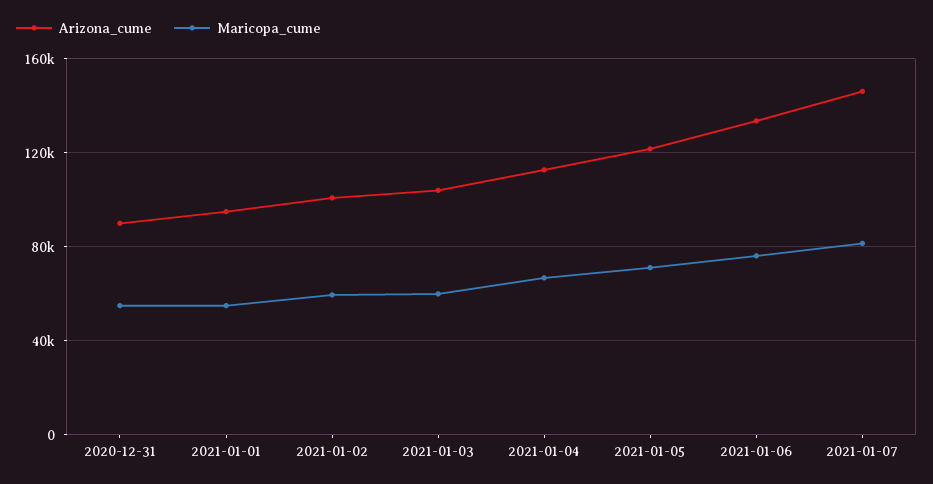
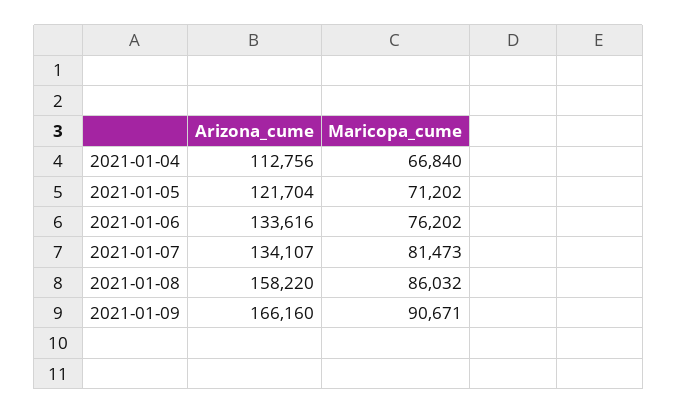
Arizona_cume, 2020-12-31: 90000 -> none
Maricopa_cume, 2020-12-31: 55000 -> none
Arizona_cume, 2021-01-01: 95000 -> none
Maricopa_cume, 2021-01-01: 55000 -> none
Arizona_cume, 2021-01-02: 100000 -> none
Maricopa_cume, 2021-01-02: 60000 -> none
Arizona_cume, 2021-01-03: 105000 -> none
Maricopa_cume, 2021-01-03: 60000 -> none
Arizona_cume, 2021-01-07: 145000 -> 134107
Arizona_cume, 2021-01-08: none -> 158220
Maricopa_cume, 2021-01-08: none -> 86032
Arizona_cume, 2021-01-09: none -> 166160
Maricopa_cume, 2021-01-09: none -> 90671

